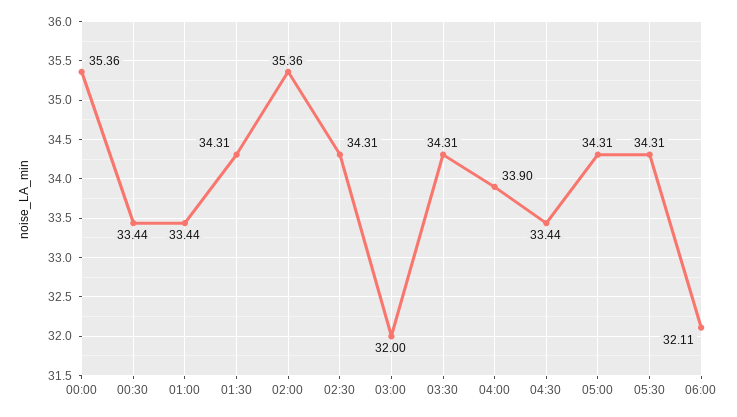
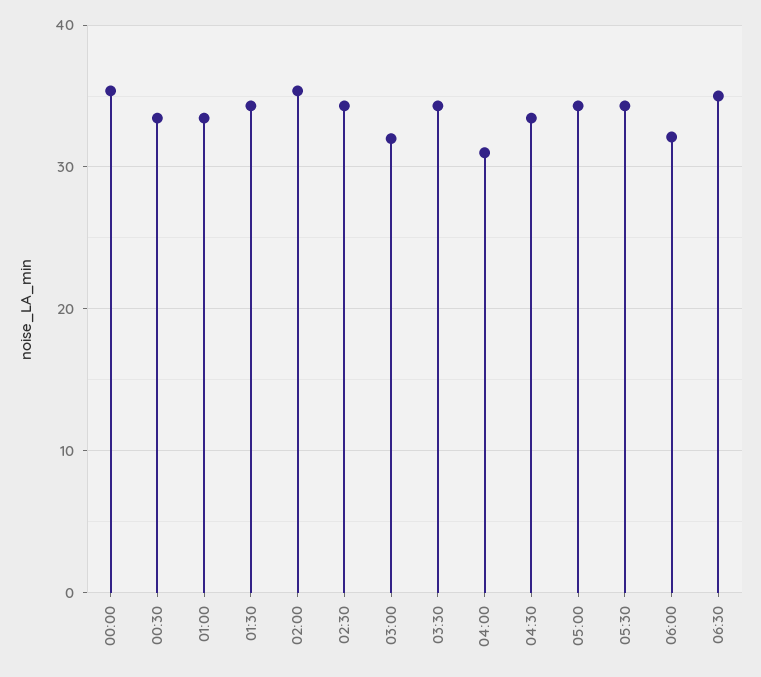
04:00: 33.9 -> 31
06:30: none -> 35

